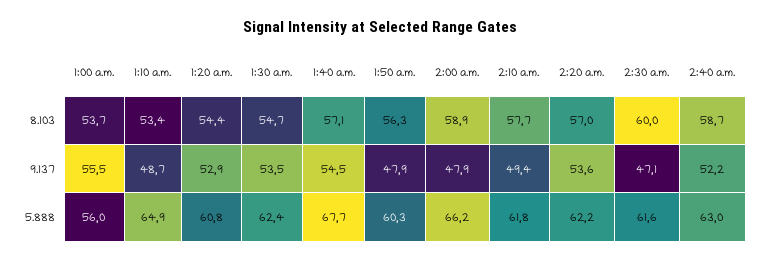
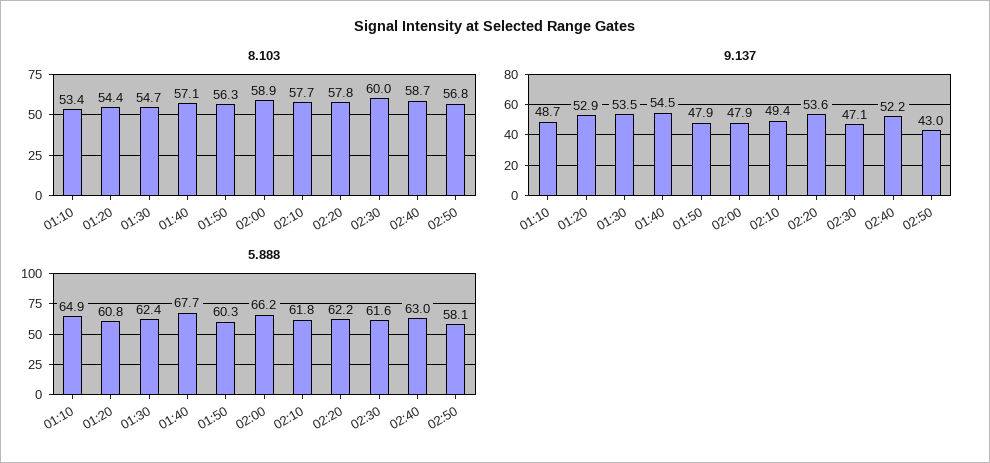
8.103, 1:00 a.m.: 53.7 -> none
8.103, 2:20 a.m.: 57 -> 57.8
9.137, 1:00 a.m.: 55.5 -> none
5.888, 1:00 a.m.: 56 -> none
8.103, 02:50: none -> 56.8
9.137, 02:50: none -> 43
5.888, 02:50: none -> 58.1

